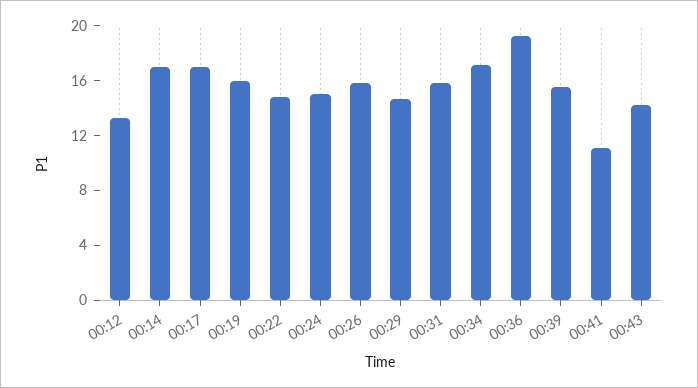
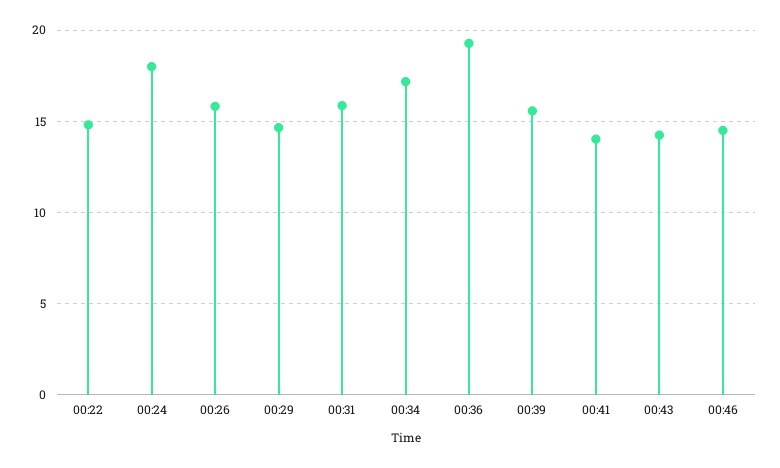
00:12: 13 -> none
00:14: 17 -> none
00:17: 17 -> none
00:19: 16 -> none
00:24: 15 -> 18
00:41: 11 -> 14
00:46: none -> 14.5

